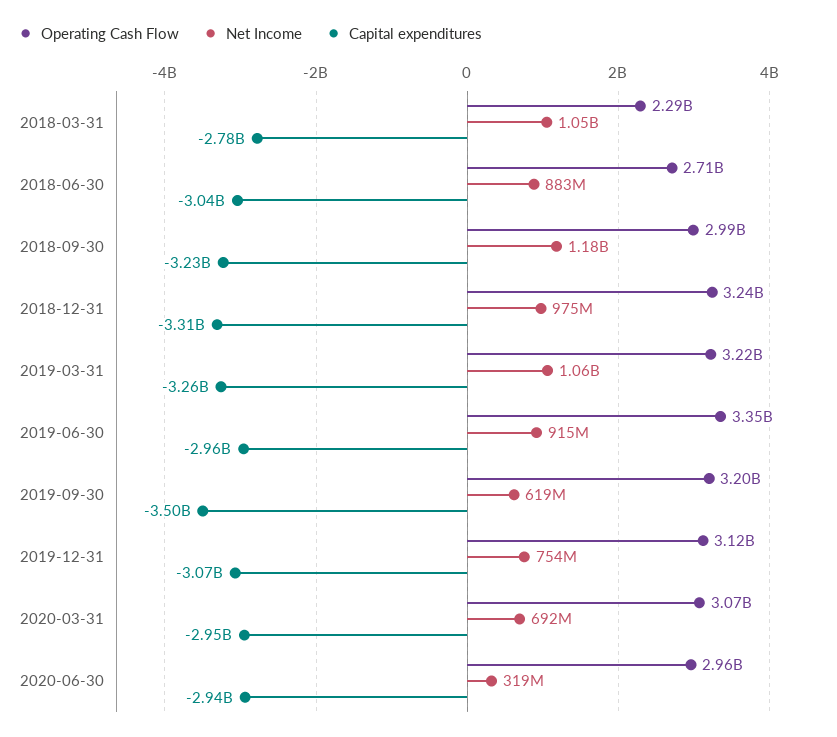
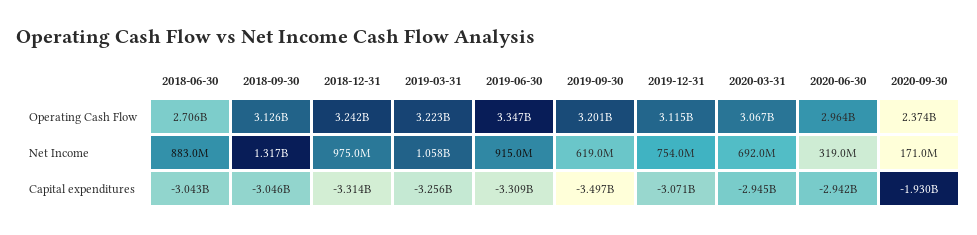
Operating Cash Flow, 2018-03-31: 2290000000 -> none
Net Income, 2018-03-31: 1050000000 -> none
Capital expenditures, 2018-03-31: -2780000000 -> none
Operating Cash Flow, 2018-09-30: 2990000000 -> 3126000000
Net Income, 2018-09-30: 1180000000 -> 1317000000
Capital expenditures, 2018-09-30: -3230000000 -> -3046000000
Capital expenditures, 2019-06-30: -2960000000 -> -3309000000
Operating Cash Flow, 2020-09-30: none -> 2374000000
Net Income, 2020-09-30: none -> 171000000
Capital expenditures, 2020-09-30: none -> -1930000000

